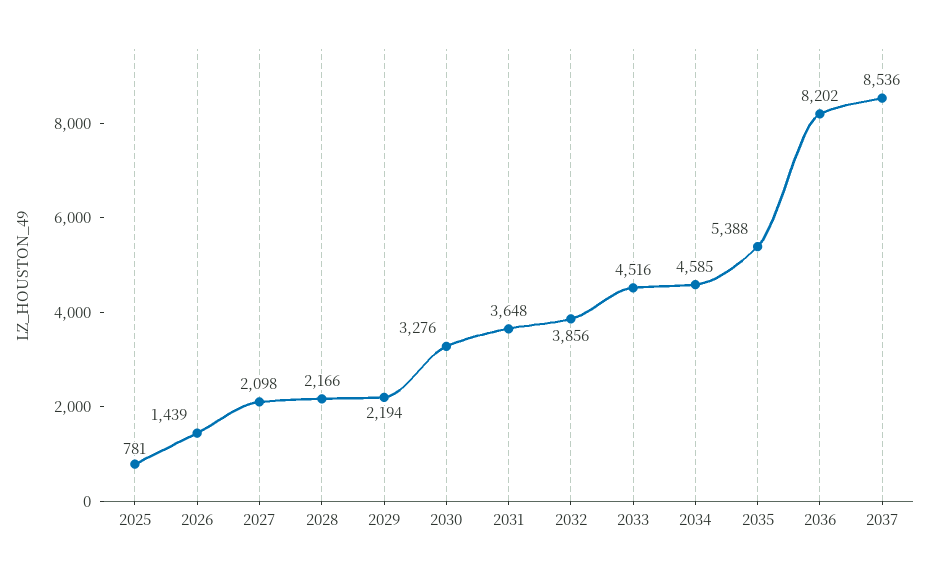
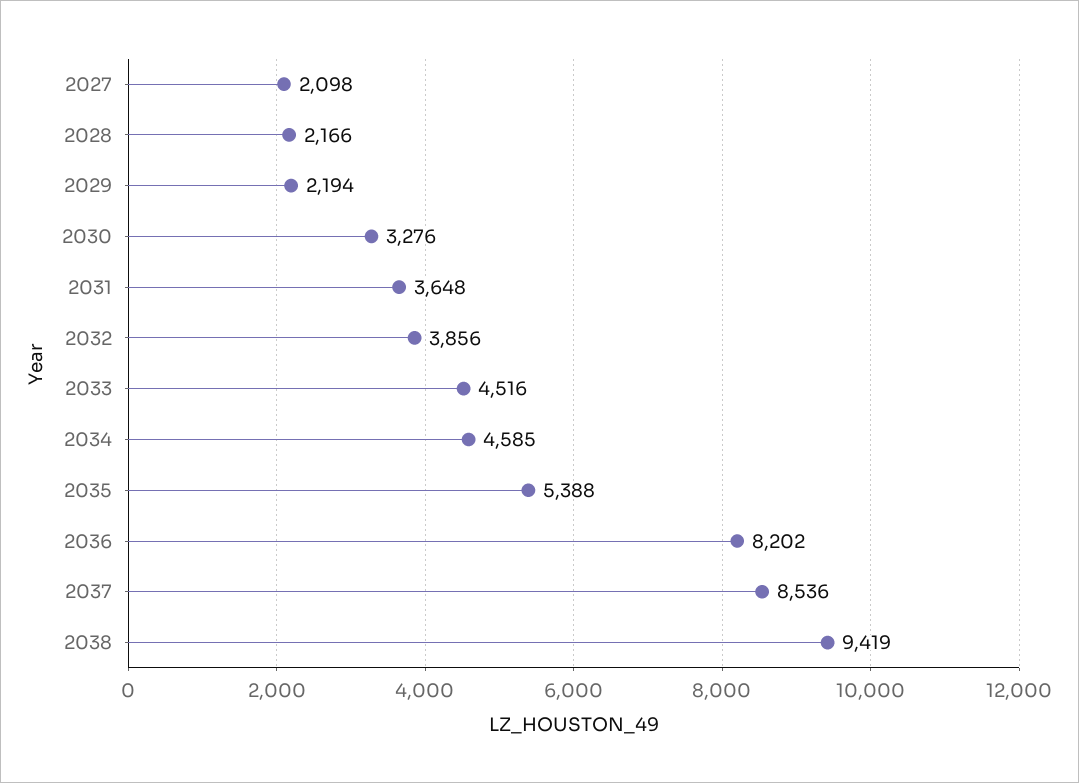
2025: 781 -> none
2026: 1439 -> none
2038: none -> 9419

